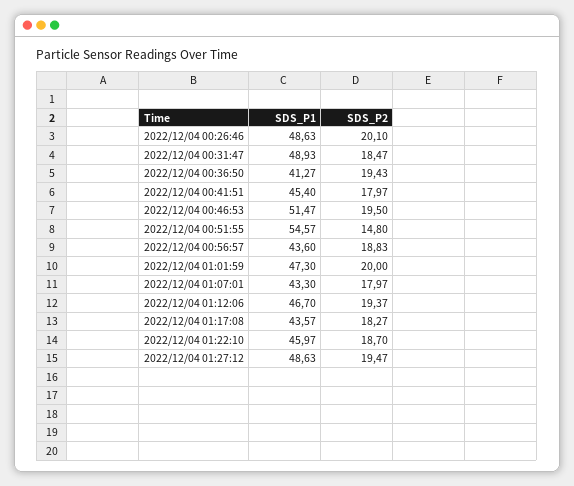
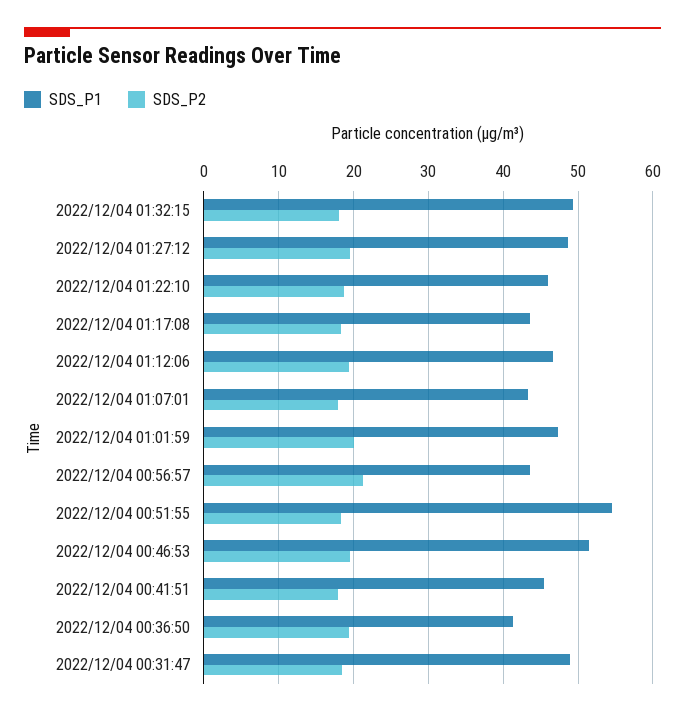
SDS_P1, 2022/12/04 00:26:46: 48.63 -> none
SDS_P2, 2022/12/04 00:26:46: 20.1 -> none
SDS_P2, 2022/12/04 00:51:55: 14.8 -> 18
SDS_P2, 2022/12/04 00:56:57: 18.83 -> 21
SDS_P1, 2022/12/04 01:32:15: none -> 49
SDS_P2, 2022/12/04 01:32:15: none -> 18

